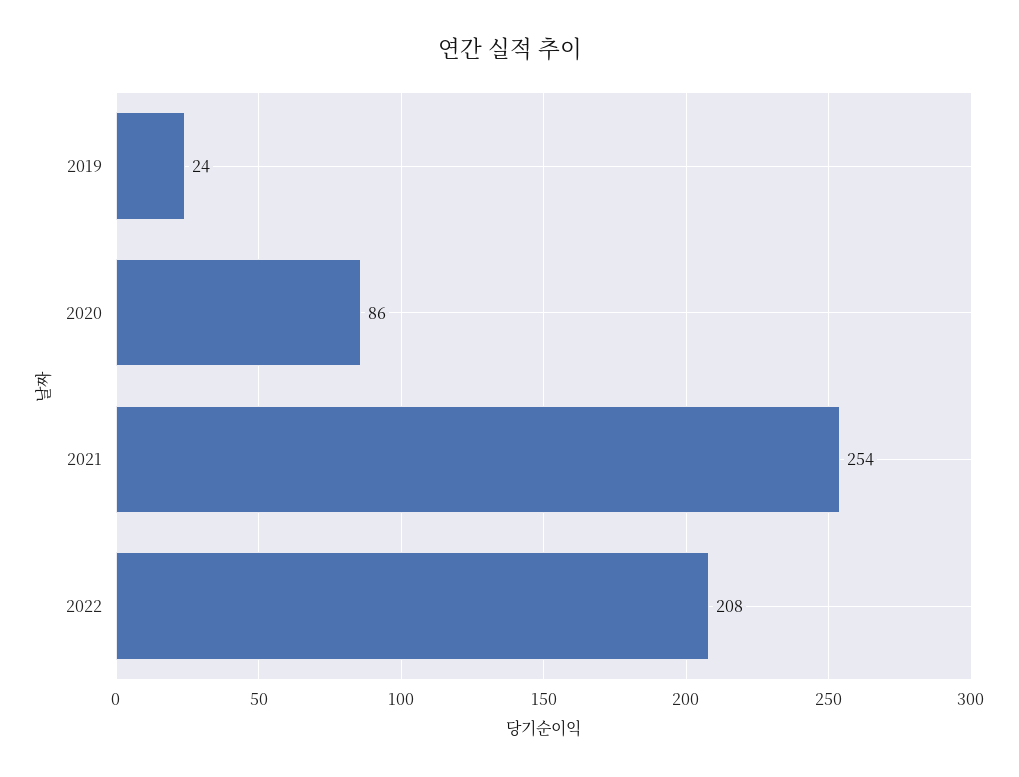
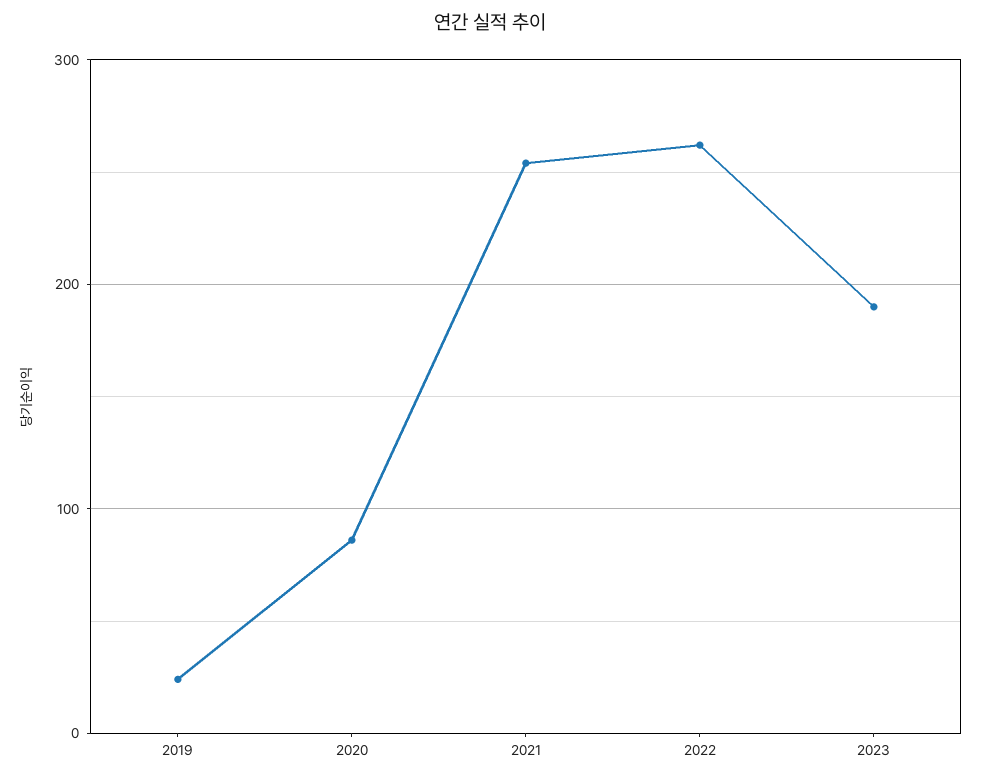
2022: 208 -> 260
2023: none -> 190

